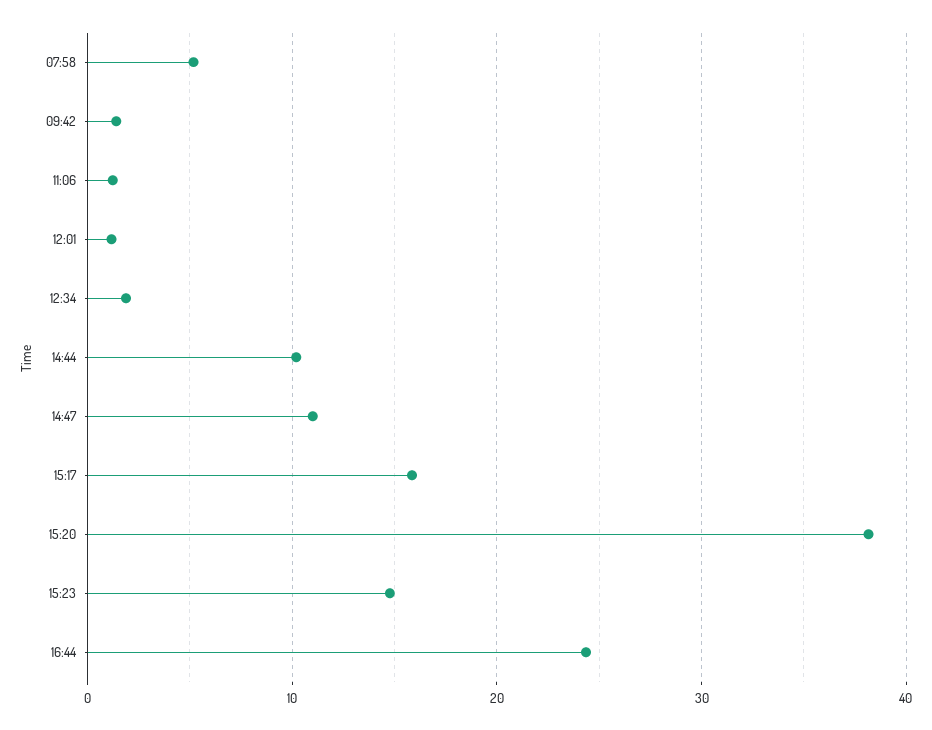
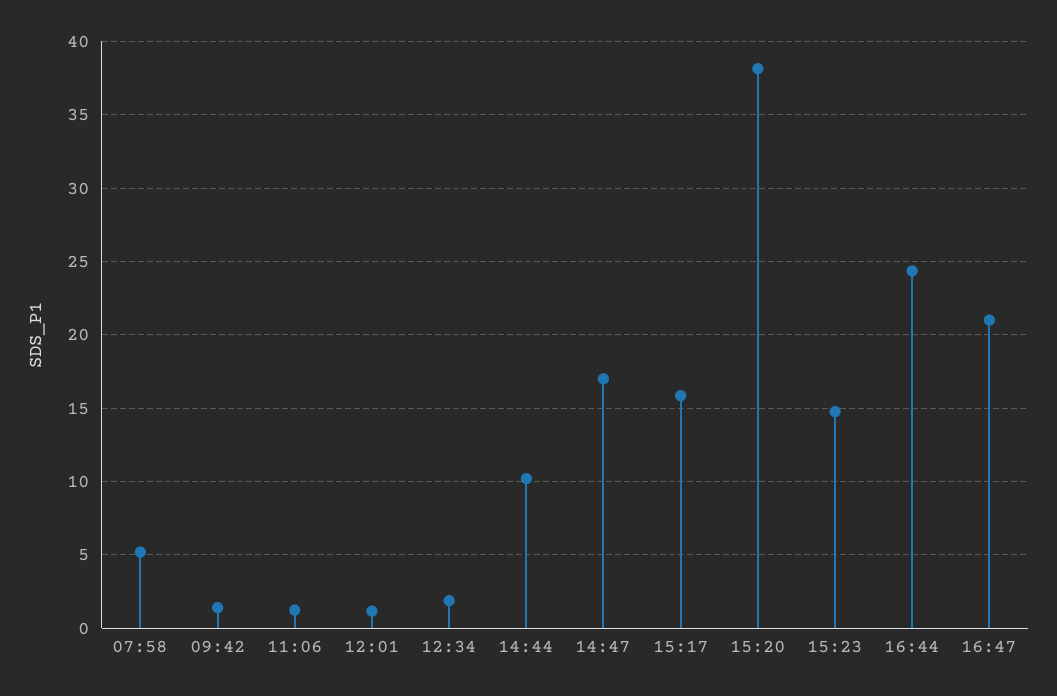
14:47: 11 -> 17
16:47: none -> 21

